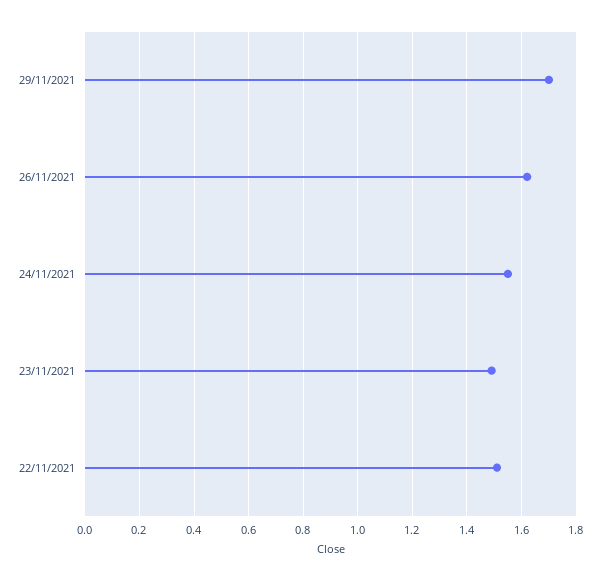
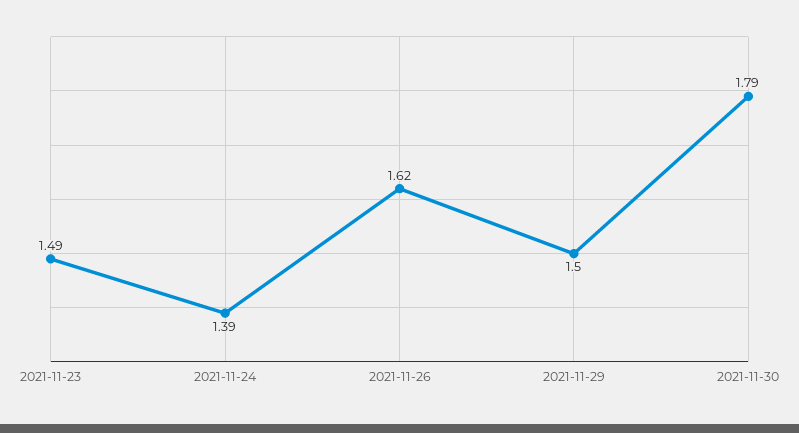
29/11/2021: 1.7 -> 1.5
24/11/2021: 1.55 -> 1.39
22/11/2021: 1.5 -> none
2021-11-30: none -> 1.79

